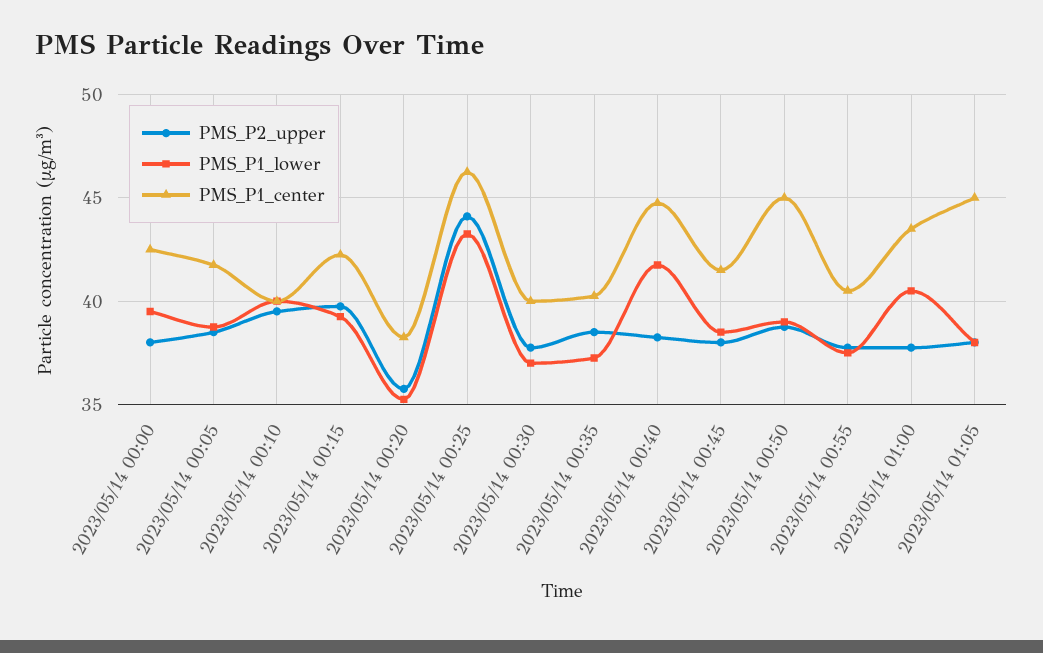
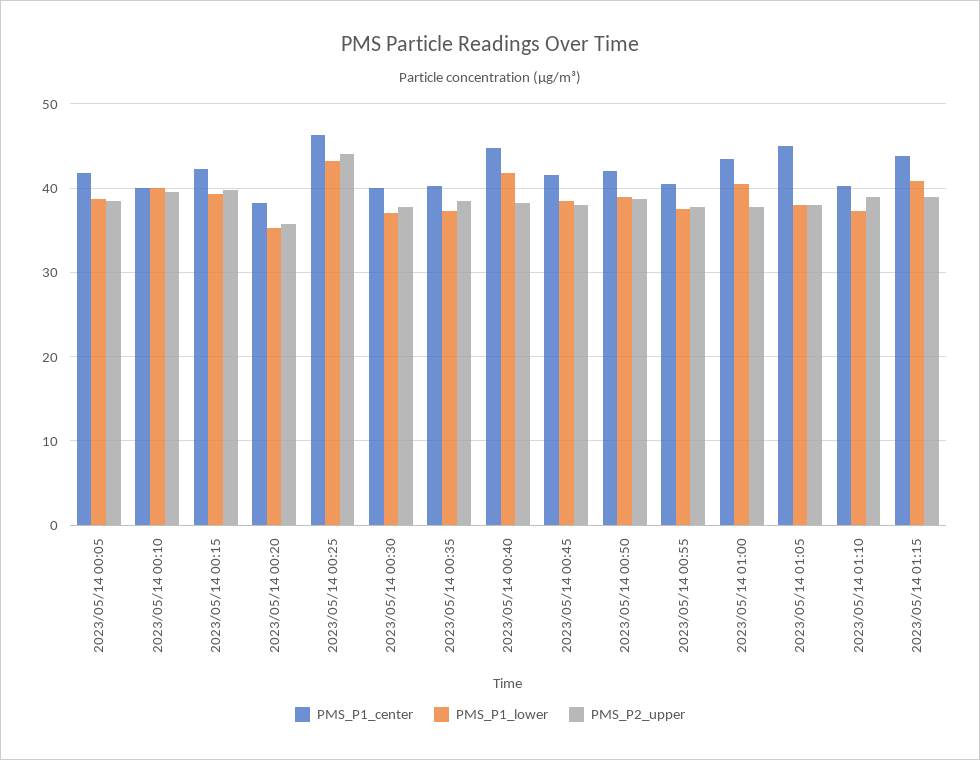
PMS_P2_upper, 2023/05/14 00:00: 38 -> none
PMS_P1_lower, 2023/05/14 00:00: 39.5 -> none
PMS_P1_center, 2023/05/14 00:00: 42.5 -> none
PMS_P1_center, 2023/05/14 00:50: 45 -> 42
PMS_P1_center, 2023/05/14 01:10: none -> 40
PMS_P1_lower, 2023/05/14 01:10: none -> 37
PMS_P2_upper, 2023/05/14 01:10: none -> 39
PMS_P1_center, 2023/05/14 01:15: none -> 44
PMS_P1_lower, 2023/05/14 01:15: none -> 41
PMS_P2_upper, 2023/05/14 01:15: none -> 39

